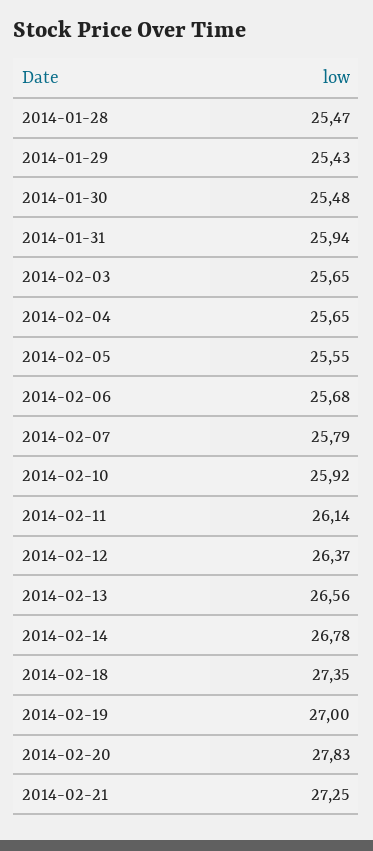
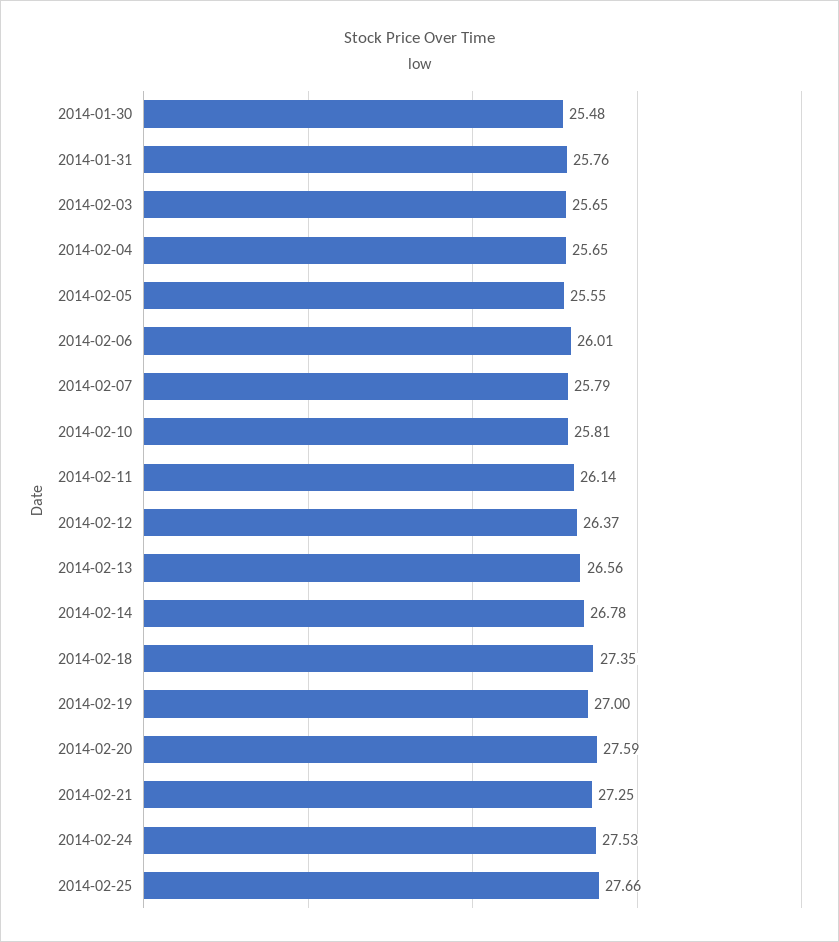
2014-01-28: 25.47 -> none
2014-01-29: 25.43 -> none
2014-01-31: 25.94 -> 25.76
2014-02-06: 25.68 -> 26.01
2014-02-10: 25.92 -> 25.81
2014-02-20: 27.83 -> 27.59
2014-02-24: none -> 27.53
2014-02-25: none -> 27.66

